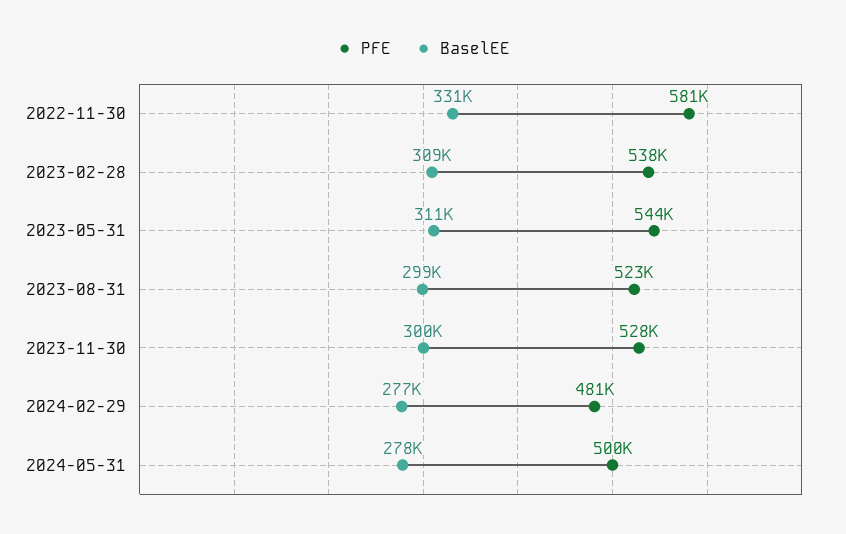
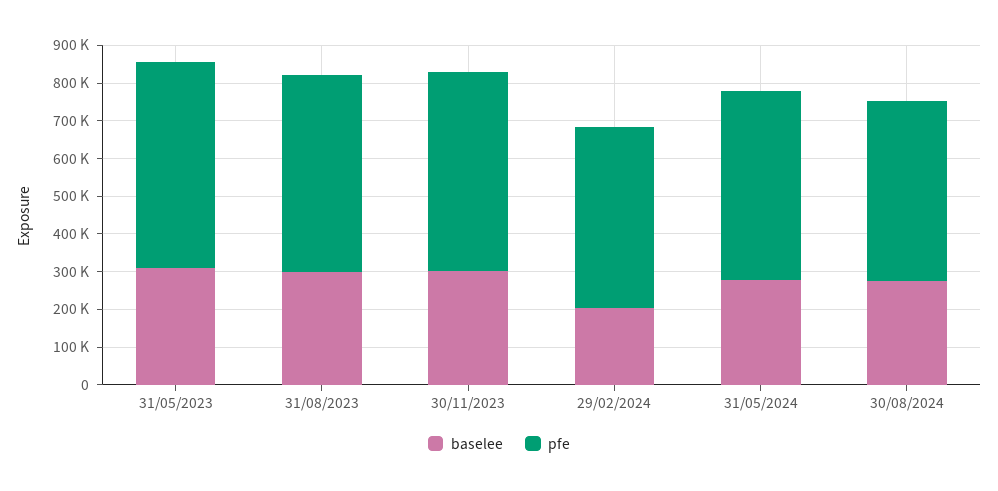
PFE, 2022-11-30: 581000 -> none
BaselEE, 2022-11-30: 331000 -> none
PFE, 2023-02-28: 538000 -> none
BaselEE, 2023-02-28: 309000 -> none
BaselEE, 2024-02-29: 277000 -> 200000
BaselEE, 30/08/2024: none -> 275000
PFE, 30/08/2024: none -> 475000

